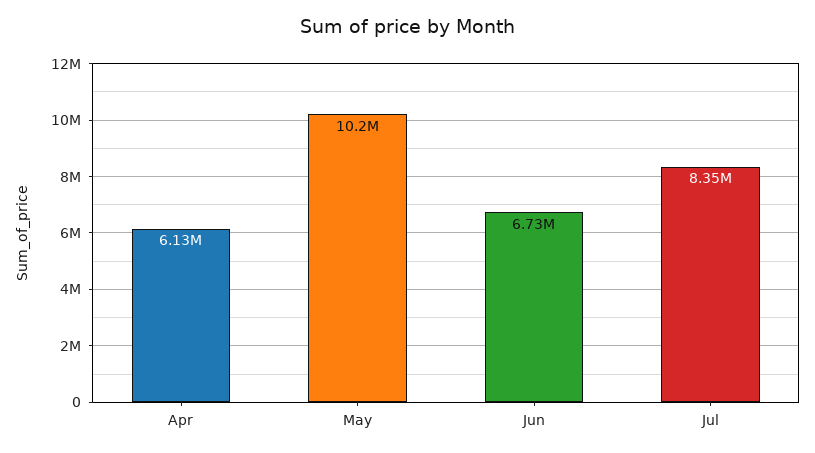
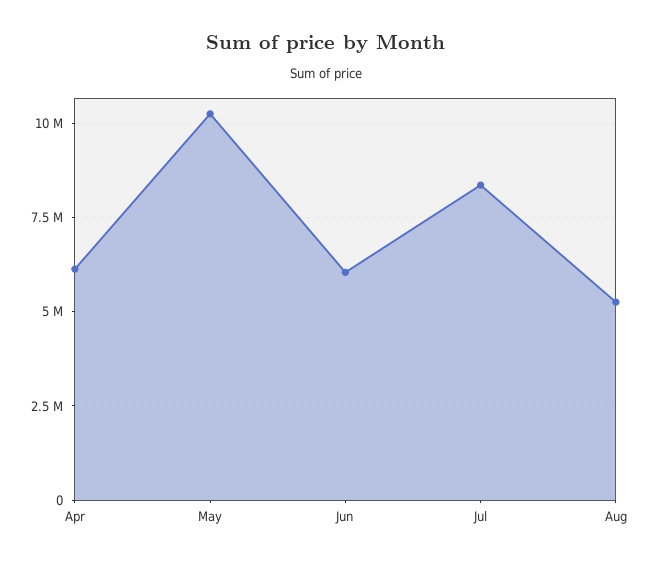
Jun: 6730000 -> 6000000
Aug: none -> 5250000

